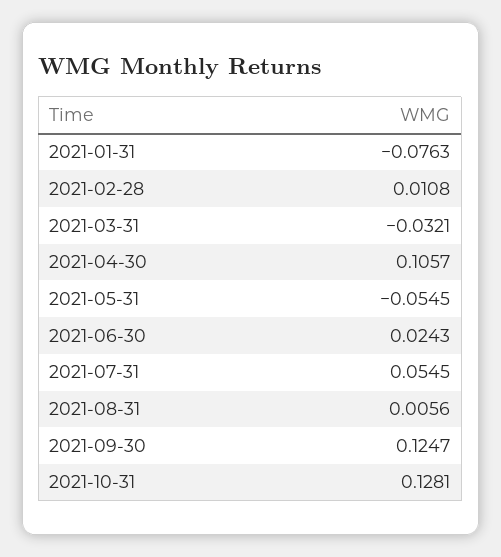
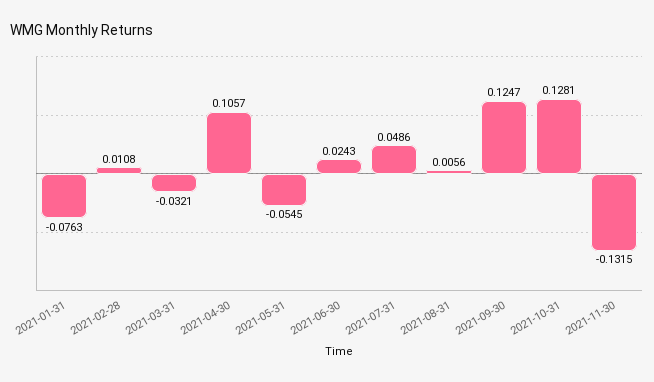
2021-07-31: 0.0545 -> 0.0486
2021-11-30: none -> -0.1315

